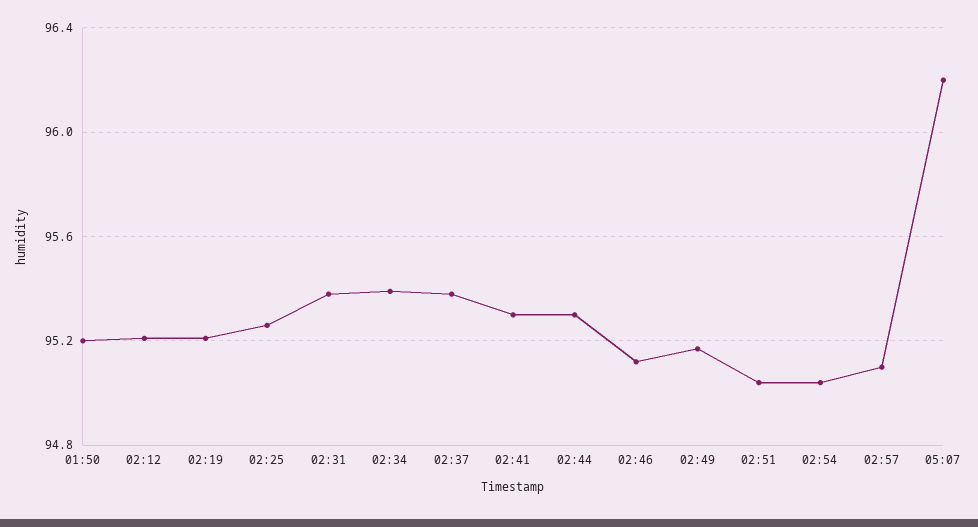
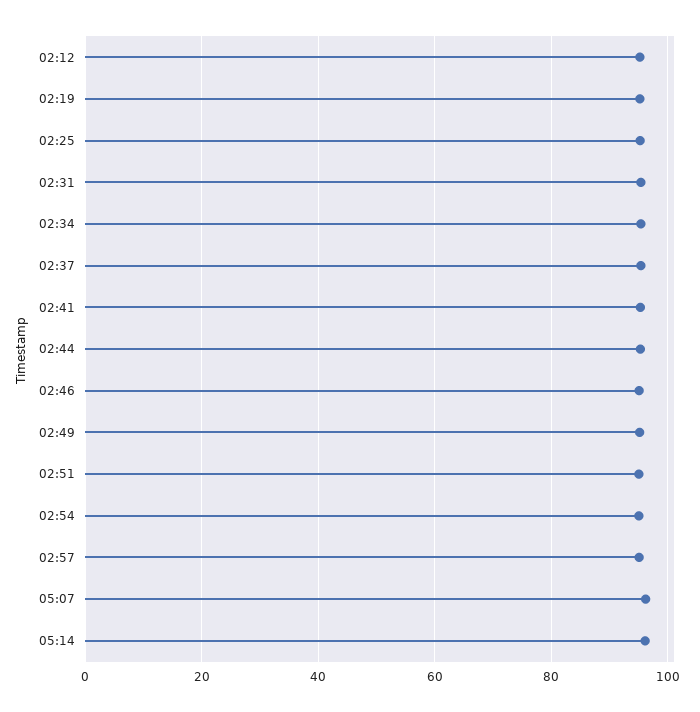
01:50: 95.2 -> none
05:14: none -> 96

